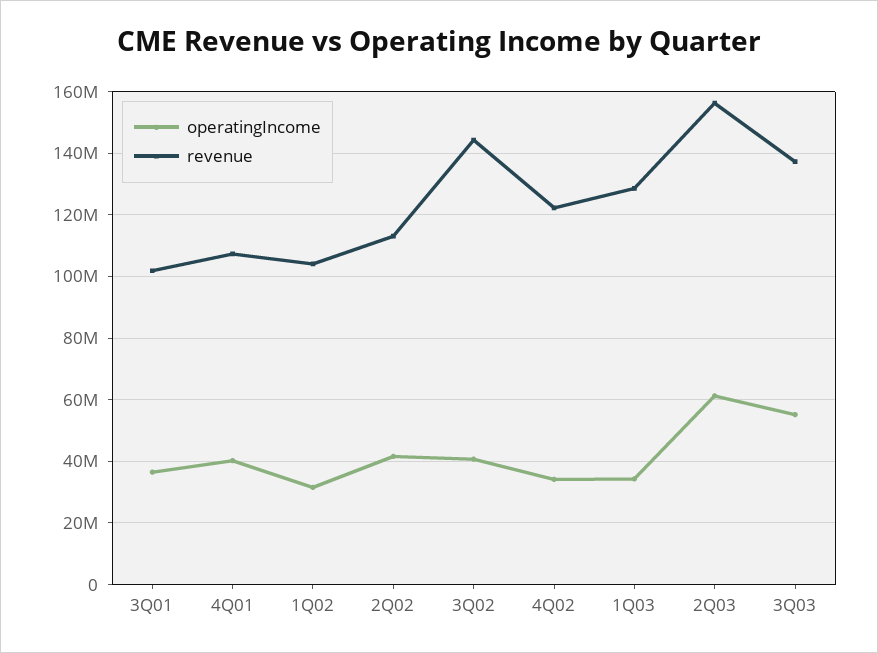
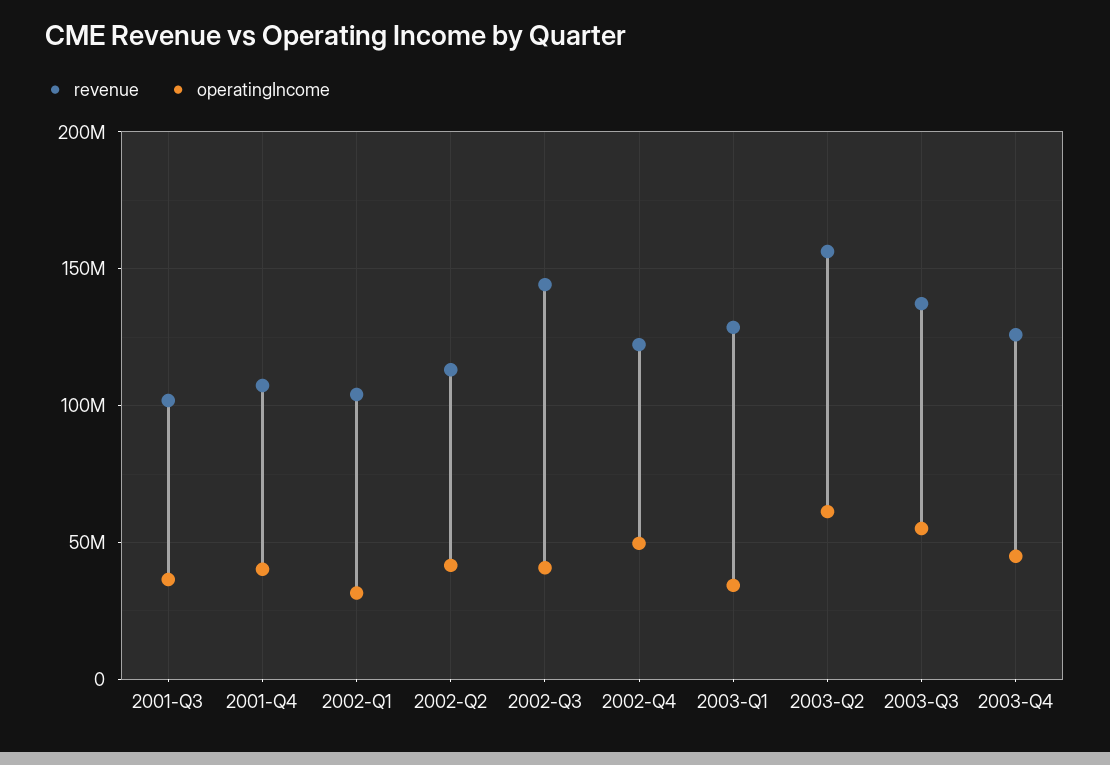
operatingIncome, 4Q02: 34000000 -> 50000000
revenue, 2003-Q4: none -> 125000000
operatingIncome, 2003-Q4: none -> 45000000

